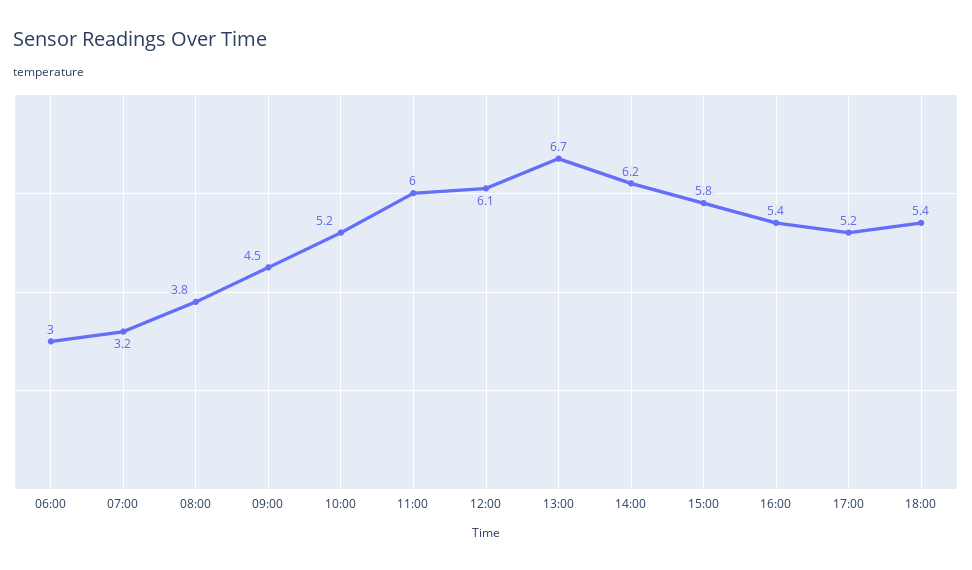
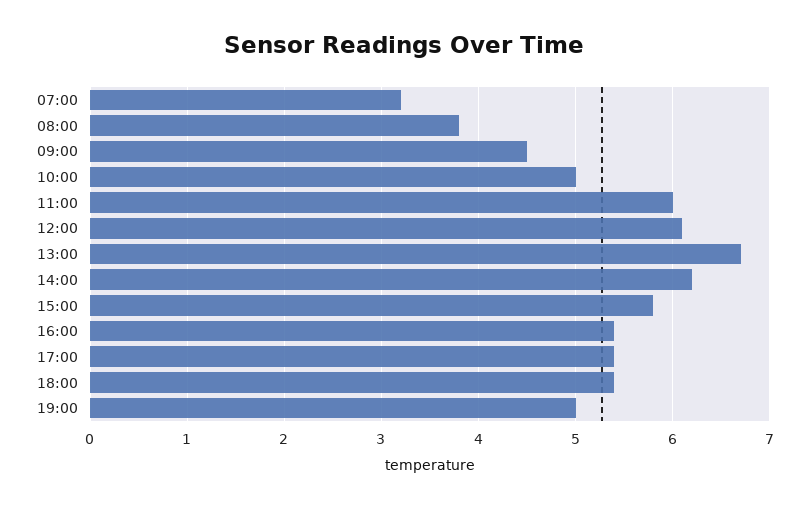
06:00: 3 -> none
10:00: 5.2 -> 5
17:00: 5.2 -> 5.4
19:00: none -> 5

